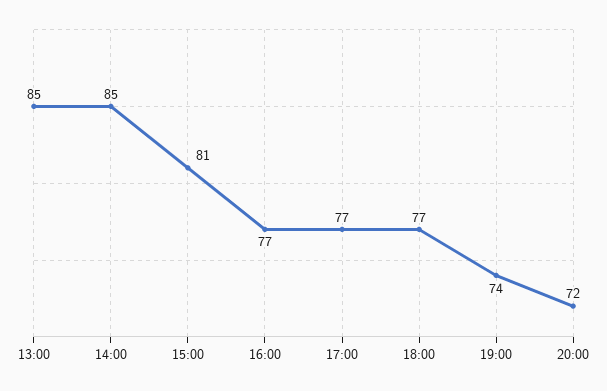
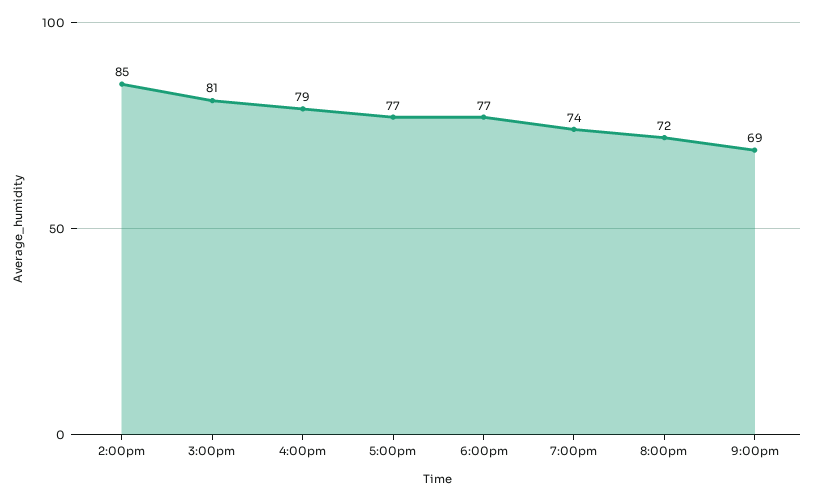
13:00: 85 -> none
16:00: 77 -> 79
9:00pm: none -> 69

